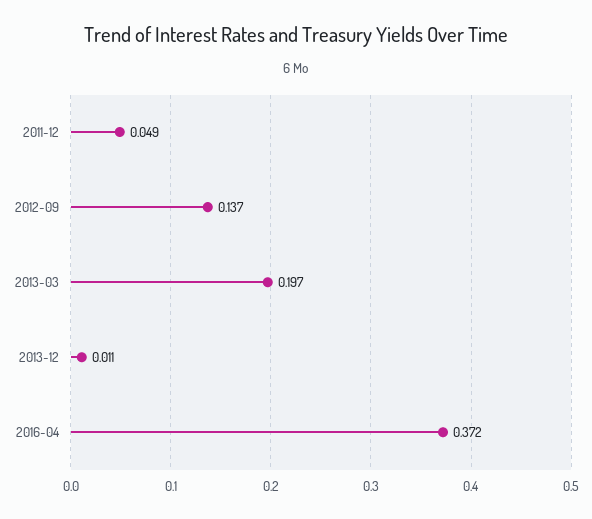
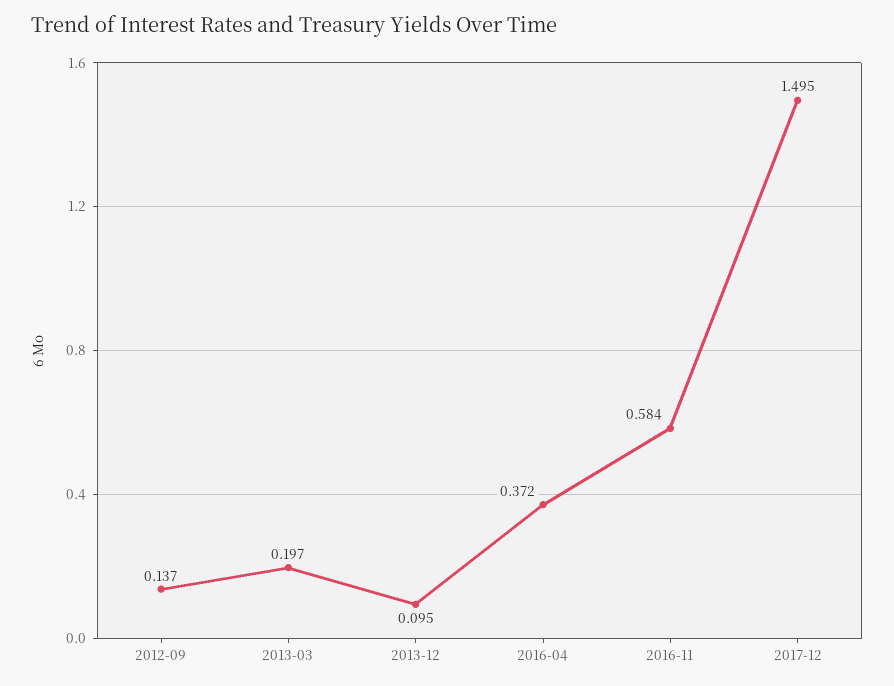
2011-12: 0.049 -> none
2013-12: 0.011 -> 0.095
2016-11: none -> 0.584
2017-12: none -> 1.495

